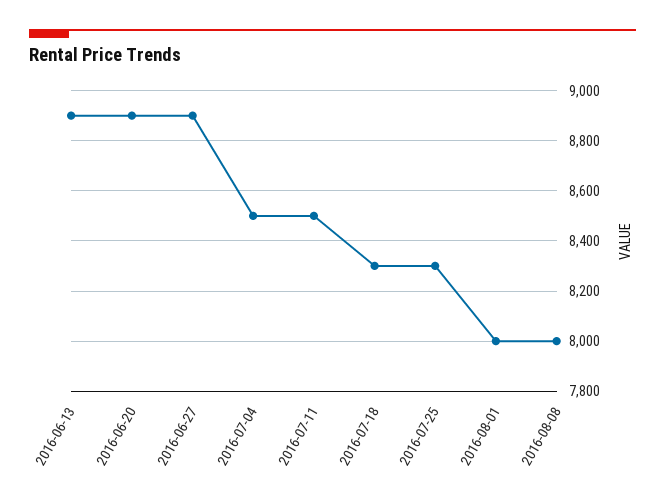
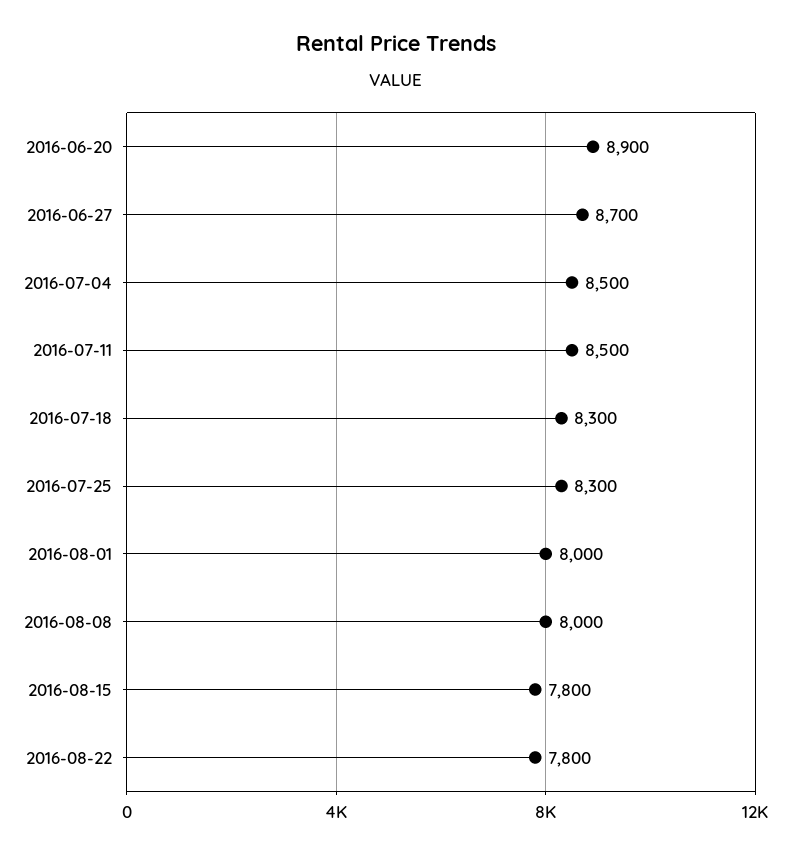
2016-06-13: 8900 -> none
2016-06-27: 8900 -> 8700
2016-08-15: none -> 7800
2016-08-22: none -> 7800

